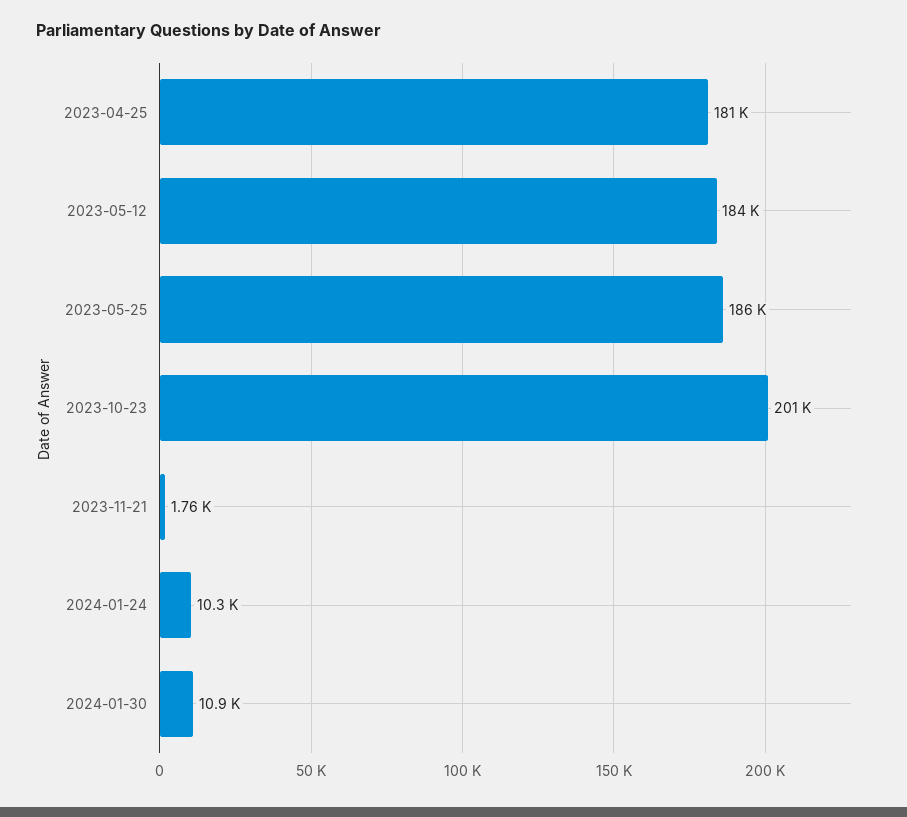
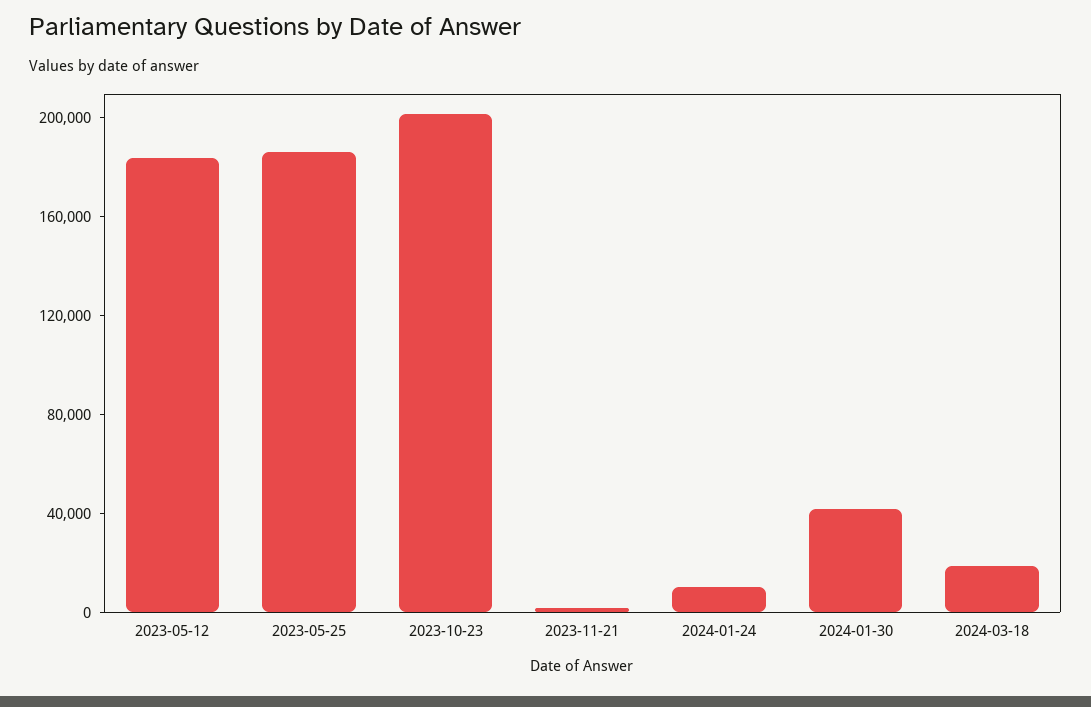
2023-04-25: 181000 -> none
2024-01-30: 10900 -> 40000
2024-03-18: none -> 20000

